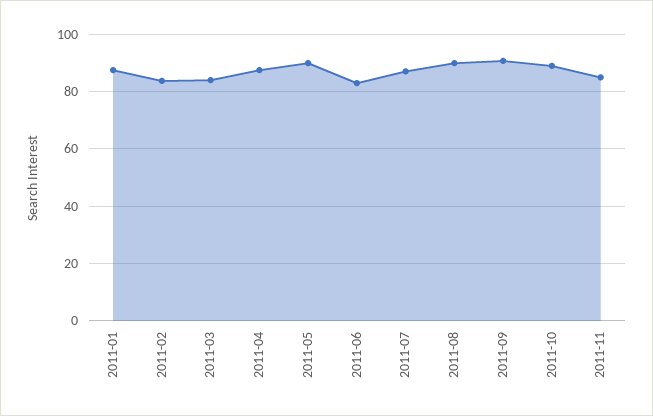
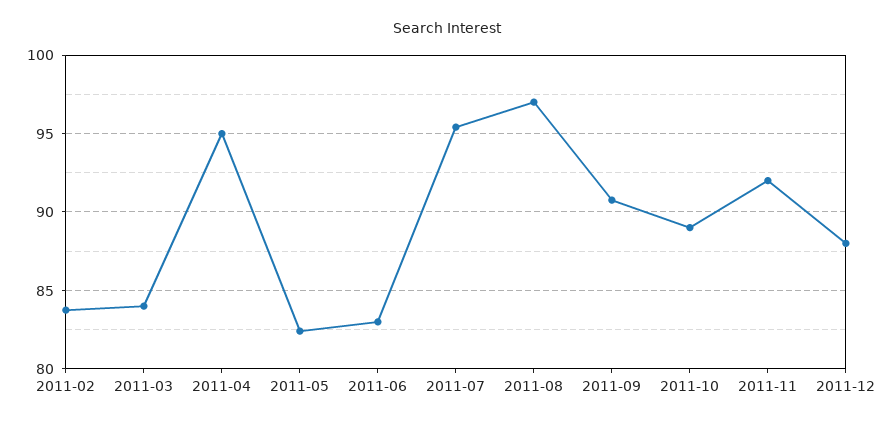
2011-01: 87.5 -> none
2011-04: 87.5 -> 95
2011-05: 90 -> 82.5
2011-07: 87.5 -> 95.5
2011-08: 90 -> 97
2011-11: 85 -> 92
2011-12: none -> 88

